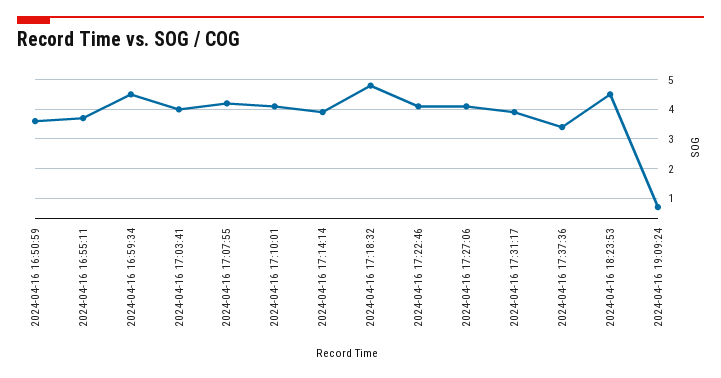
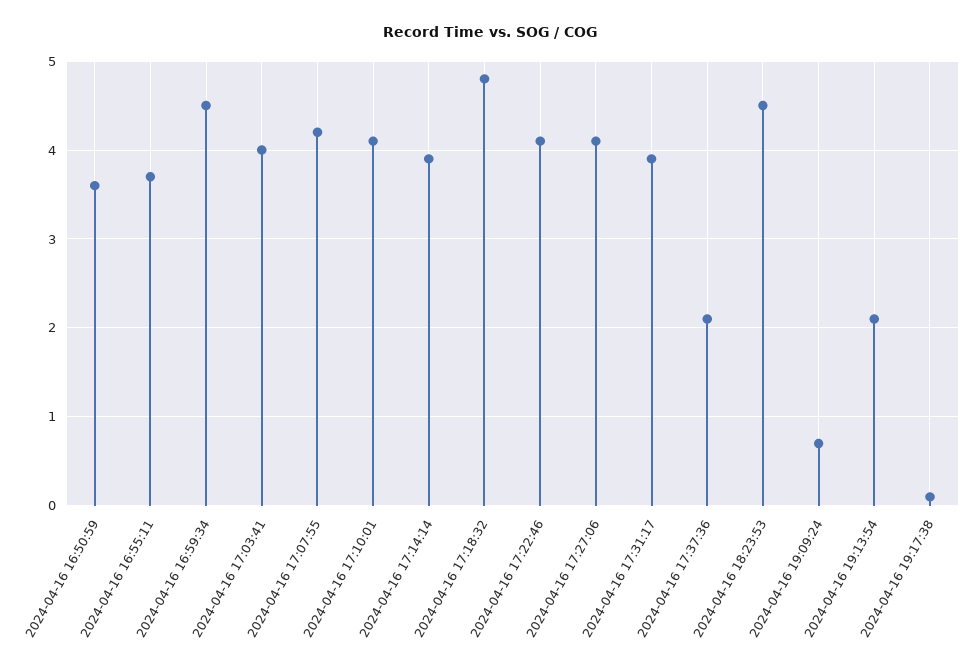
2024-04-16 17:37:36: 3.5 -> 2.1
2024-04-16 19:13:54: none -> 2.1
2024-04-16 19:17:38: none -> 0.1

